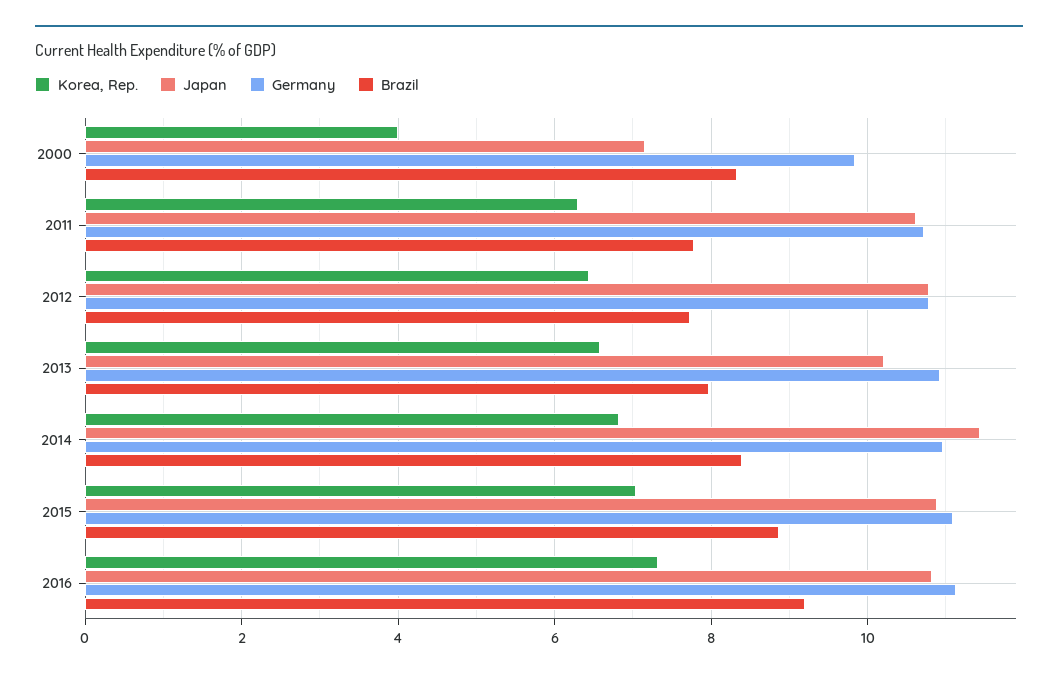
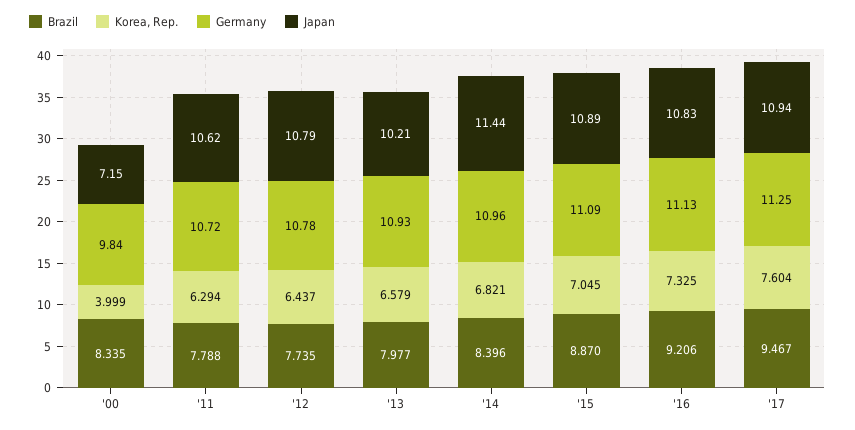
Brazil, '17: none -> 9.467
Korea, Rep., '17: none -> 7.604
Germany, '17: none -> 11.25
Japan, '17: none -> 10.94

